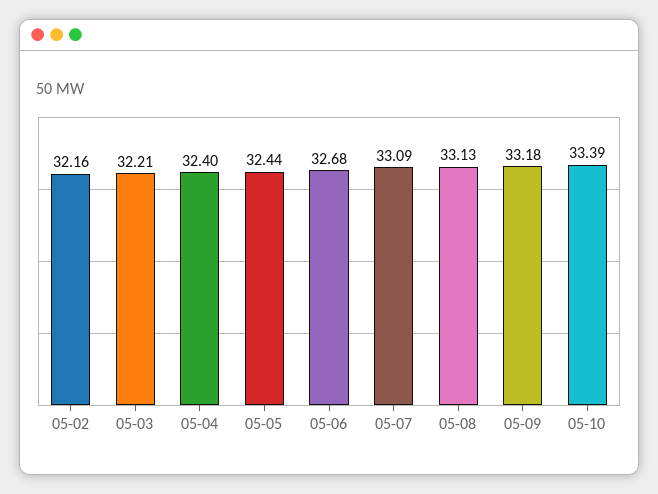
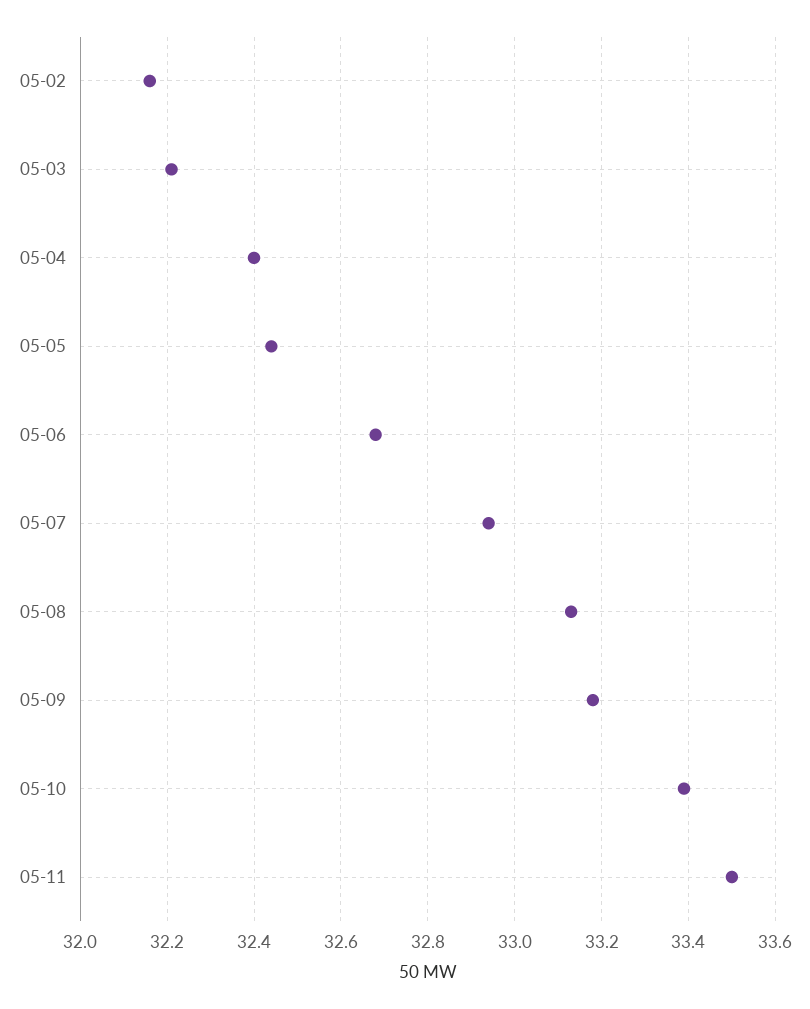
05-07: 33.09 -> 32.95
05-11: none -> 33.5

